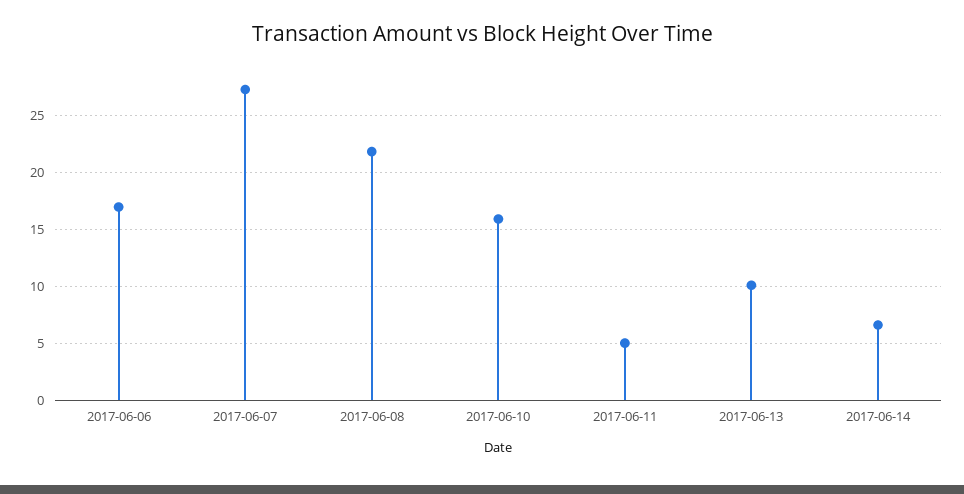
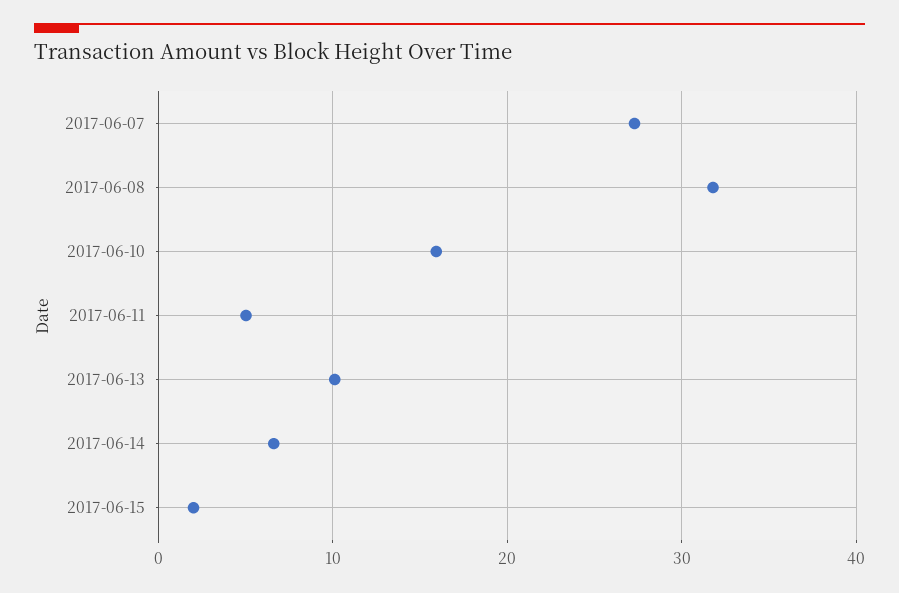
2017-06-06: 17 -> none
2017-06-08: 22 -> 32
2017-06-15: none -> 2

